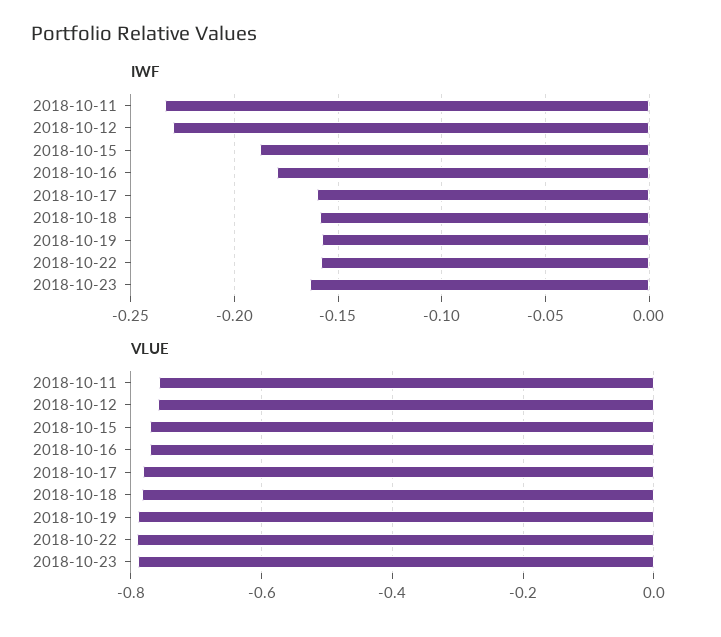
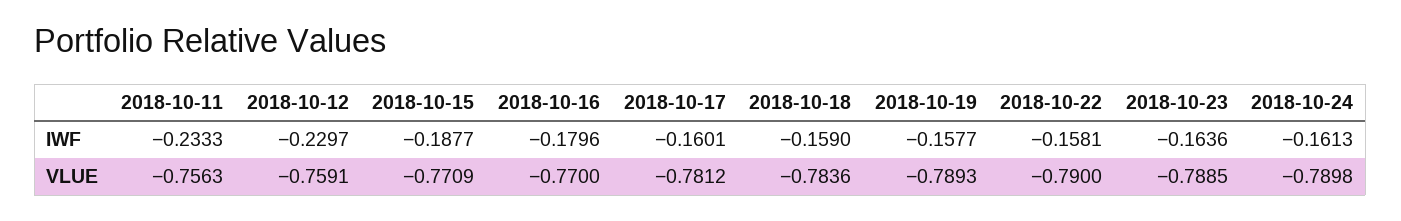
IWF, 2018-10-24: none -> -0.1613
VLUE, 2018-10-24: none -> -0.7898

